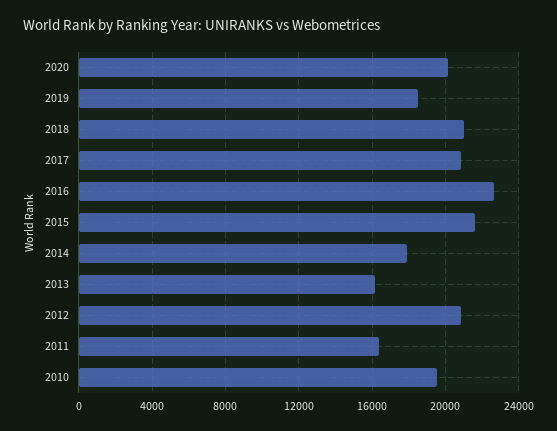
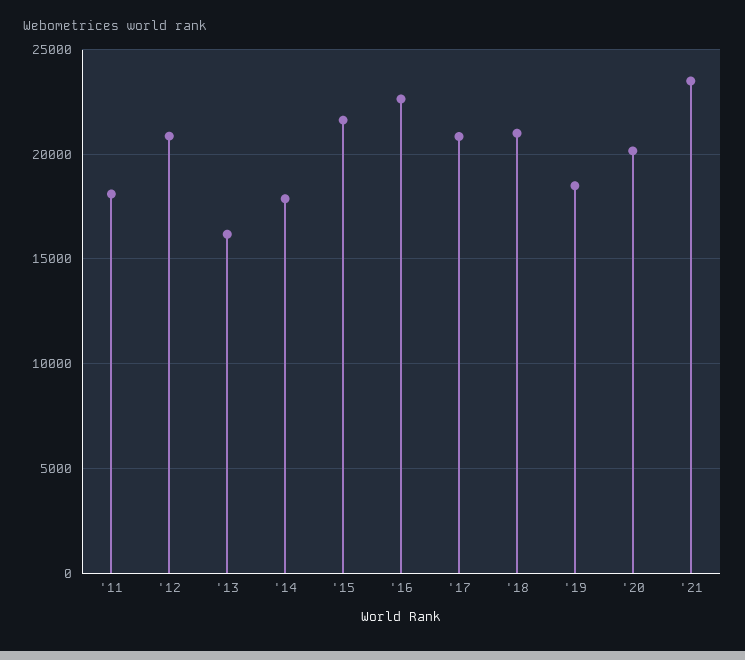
2011: 16500 -> 18000
2010: 19500 -> none
'21: none -> 23500

